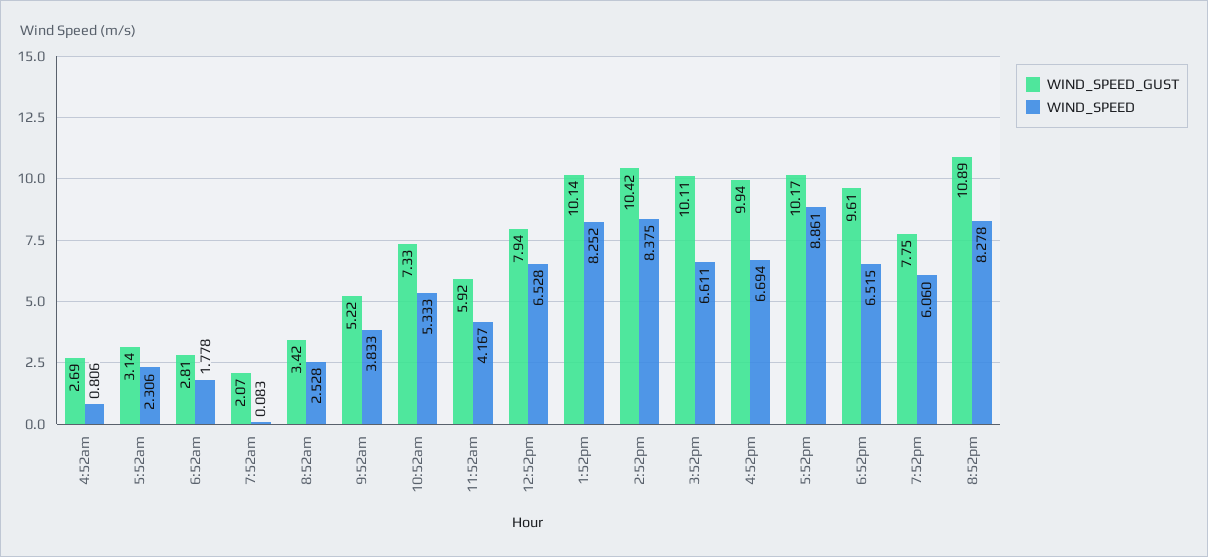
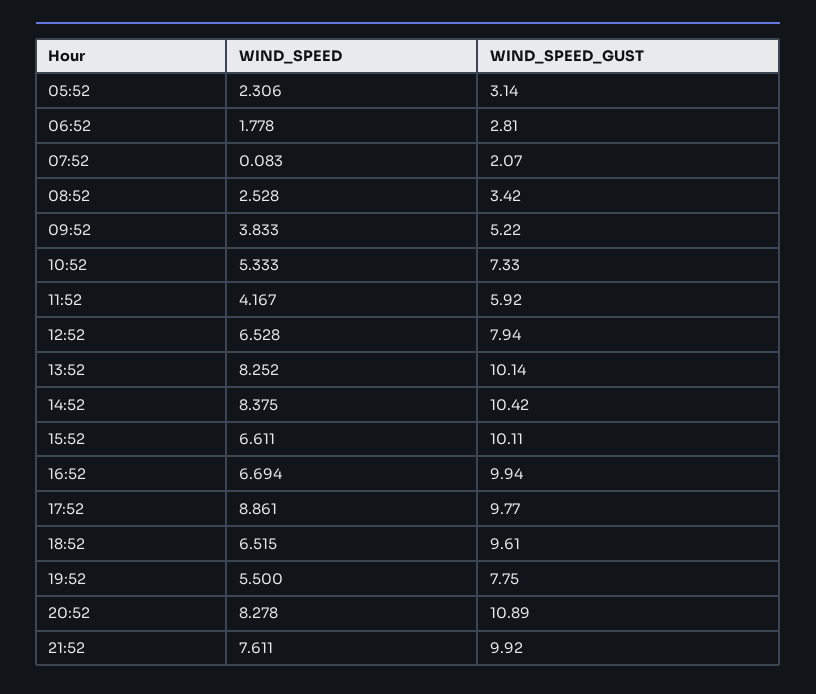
WIND_SPEED_GUST, 4:52am: 2.69 -> none
WIND_SPEED, 4:52am: 0.806 -> none
WIND_SPEED_GUST, 5:52pm: 10.17 -> 9.77
WIND_SPEED, 7:52pm: 6.06 -> 5.5
WIND_SPEED, 21:52: none -> 7.611
WIND_SPEED_GUST, 21:52: none -> 9.92

